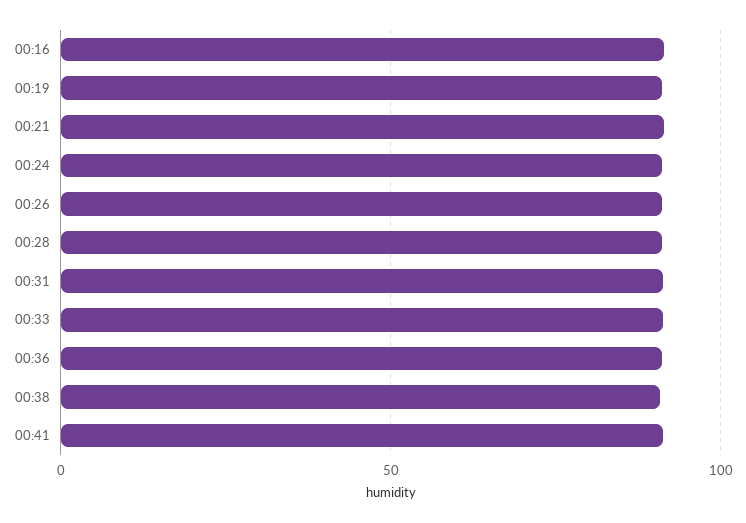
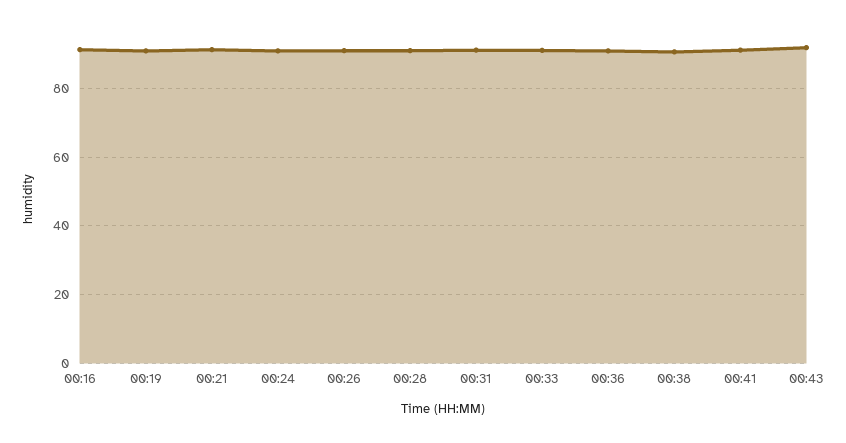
00:43: none -> 92

